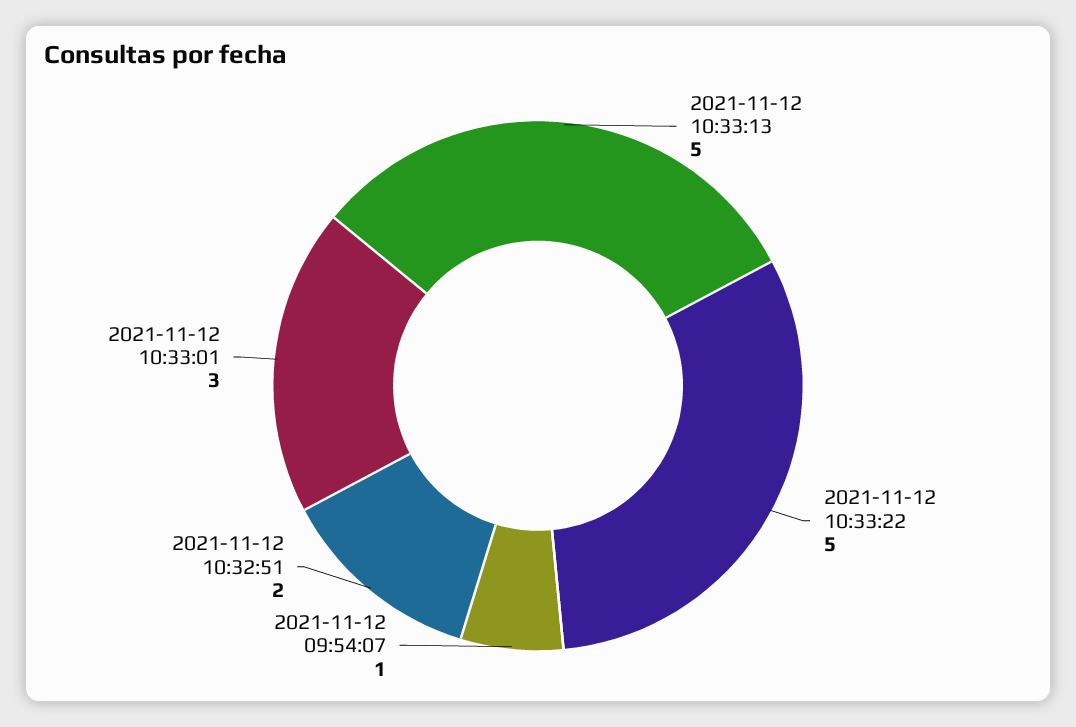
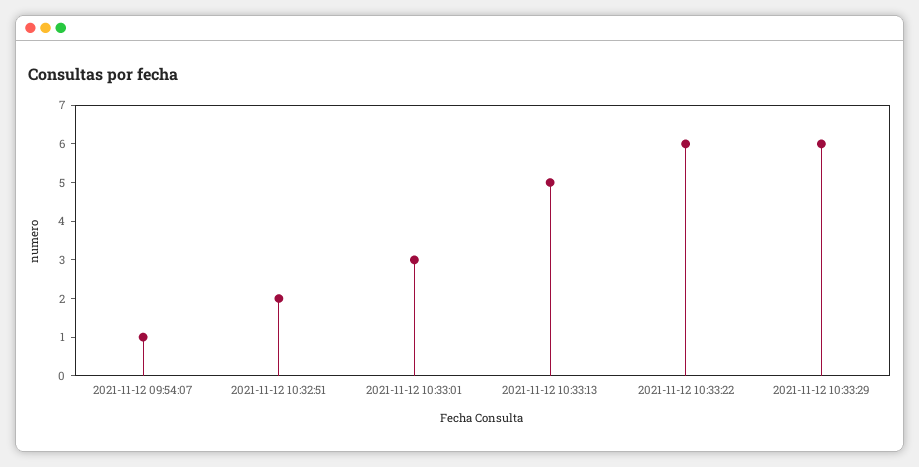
2021-11-12 10:33:22: 5 -> 6
2021-11-12 10:33:29: none -> 6

